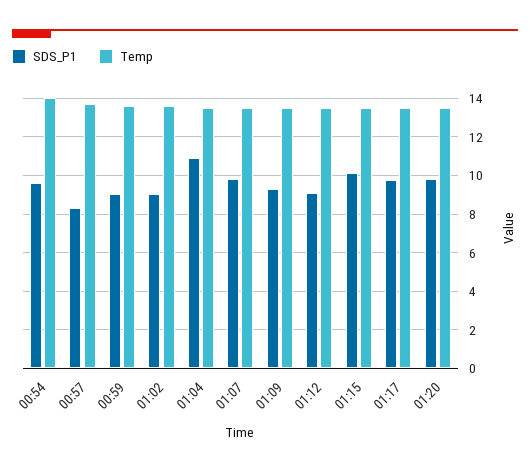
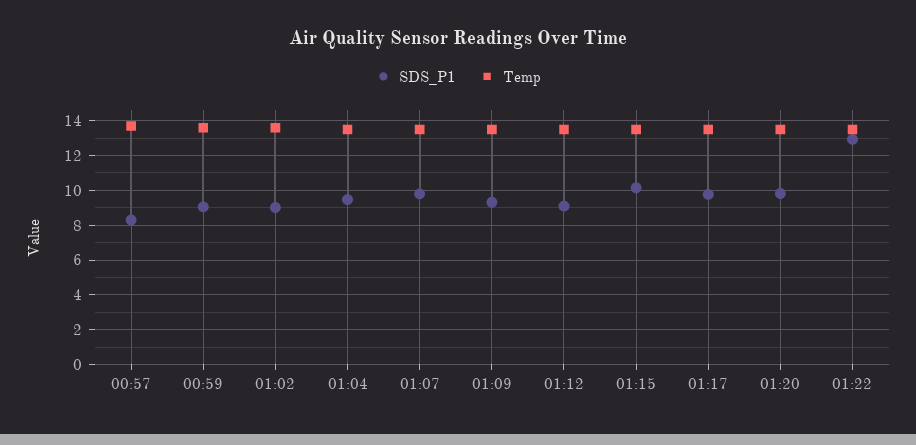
SDS_P1, 00:54: 9.5 -> none
Temp, 00:54: 14 -> none
SDS_P1, 01:04: 11 -> 9.5
SDS_P1, 01:22: none -> 13
Temp, 01:22: none -> 13.5

